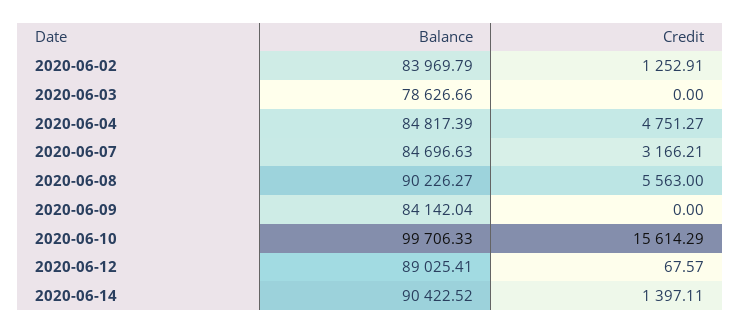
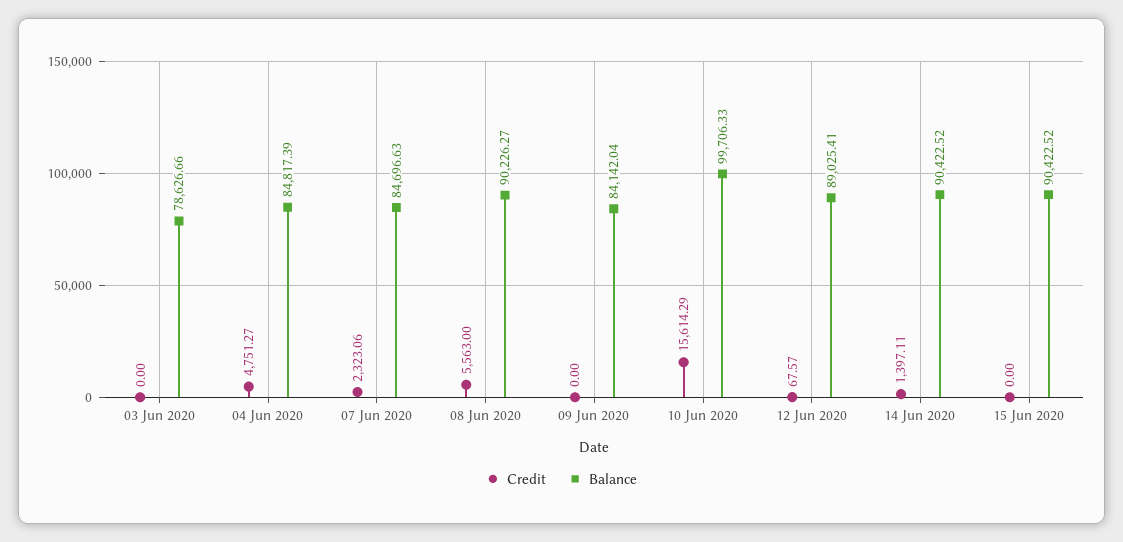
Balance, 2020-06-02: 83969.79 -> none
Credit, 2020-06-02: 1252.91 -> none
Credit, 2020-06-07: 3166.21 -> 2323.06
Credit, 15 Jun 2020: none -> 0
Balance, 15 Jun 2020: none -> 90422.52

